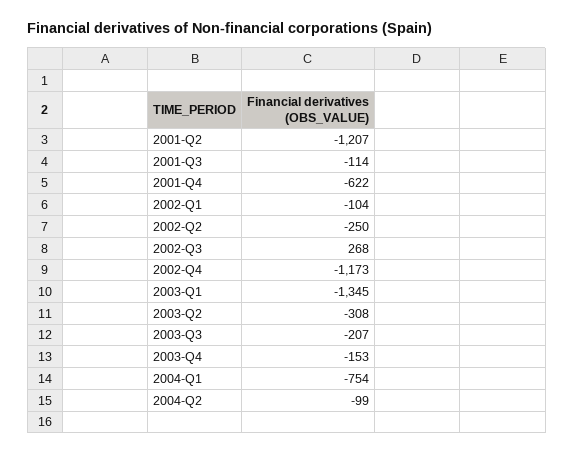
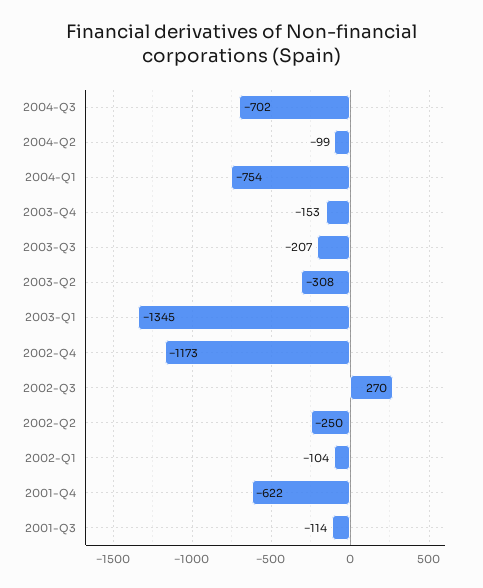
2001-Q2: -1207 -> none
2002-Q3: 268 -> 270
2004-Q3: none -> -702

